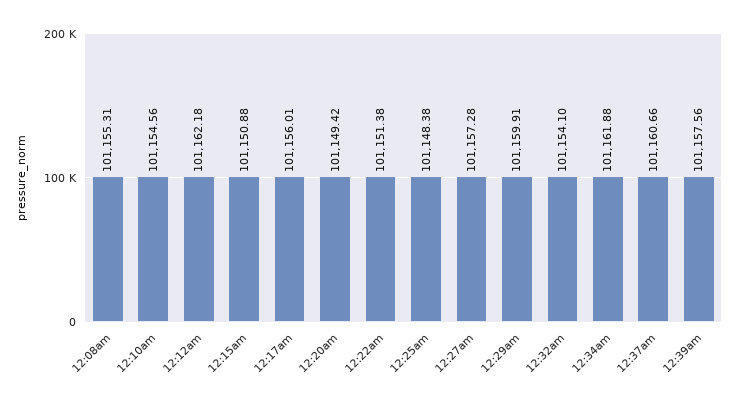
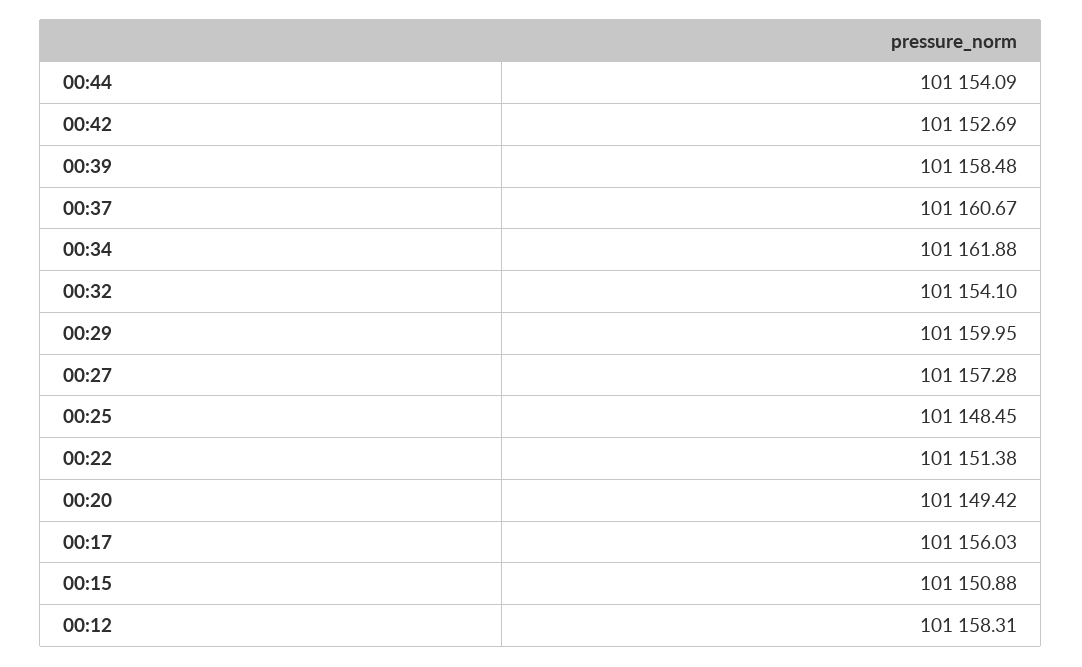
12:08am: 101155.31 -> none
12:10am: 101154.56 -> none
12:12am: 101162.18 -> 101158.31
12:17am: 101156.01 -> 101156.03
12:25am: 101148.38 -> 101148.45
12:29am: 101159.91 -> 101159.95
12:37am: 101160.66 -> 101160.67
12:39am: 101157.56 -> 101158.48
00:44: none -> 101154.09
00:42: none -> 101152.69

